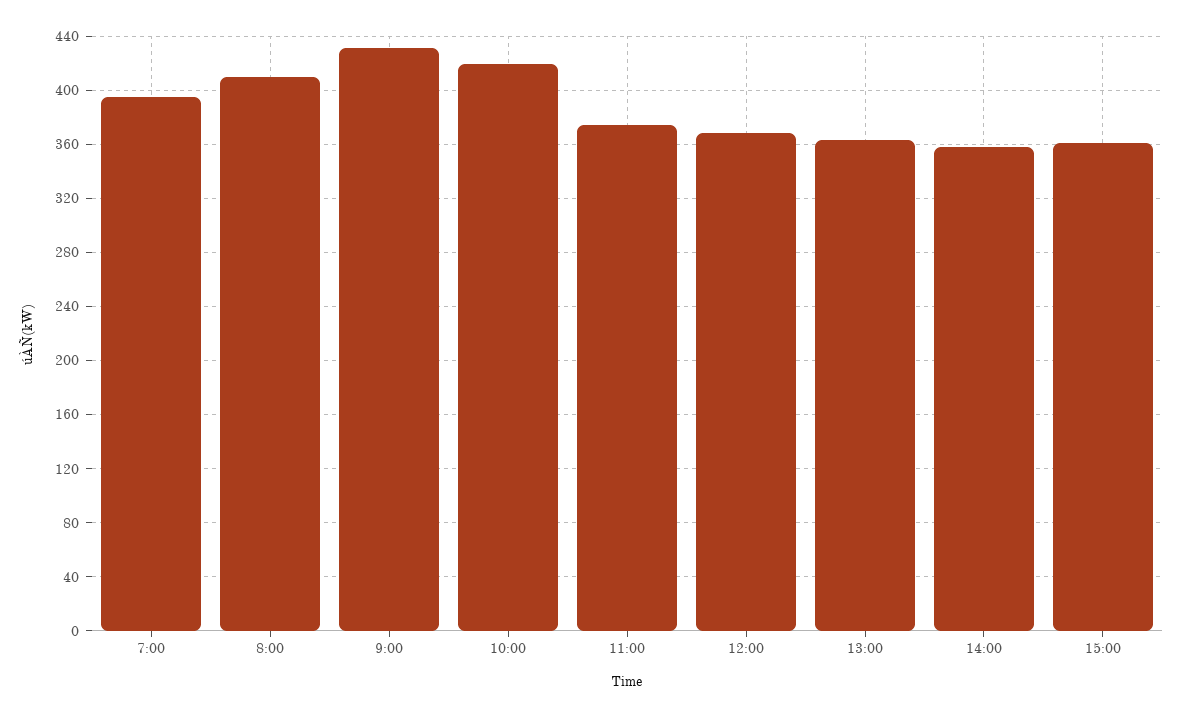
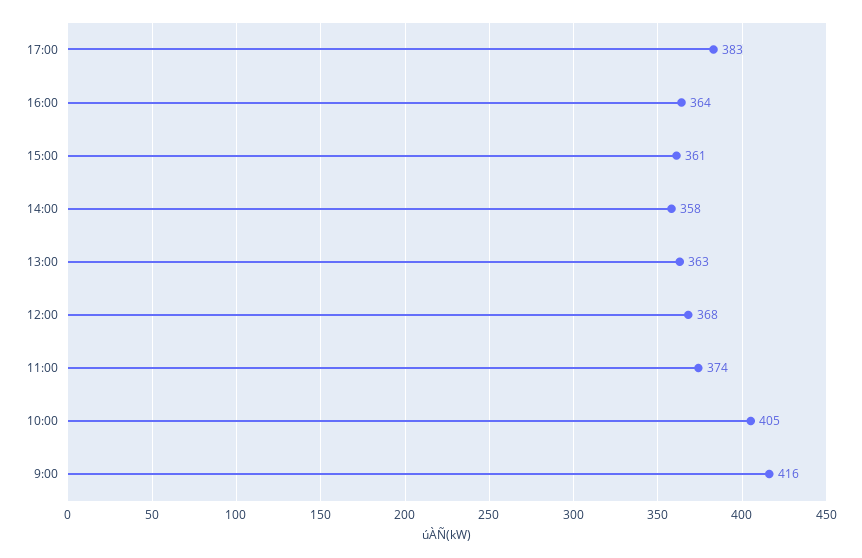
7:00: 395 -> none
8:00: 410 -> none
9:00: 430 -> 416
10:00: 420 -> 405
17:00: none -> 383
16:00: none -> 364

